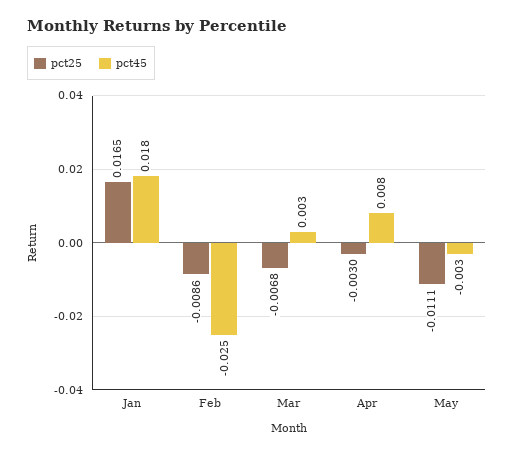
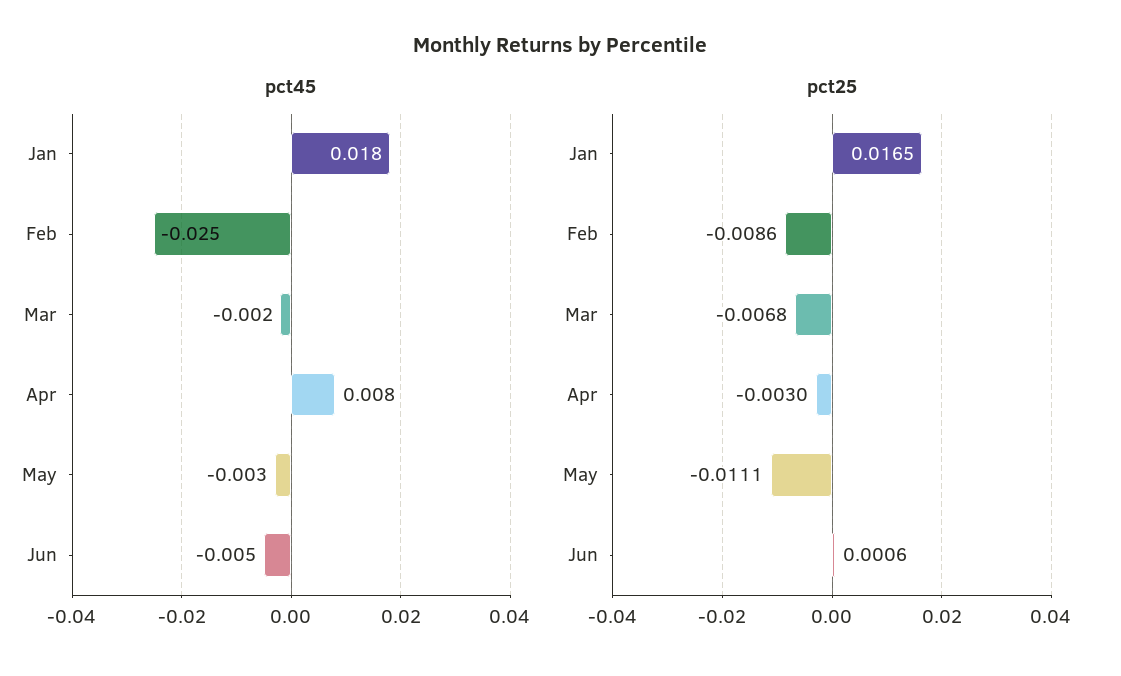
pct45, Mar: 0.003 -> -0.002
pct45, Jun: none -> -0.005
pct25, Jun: none -> 0.0006

